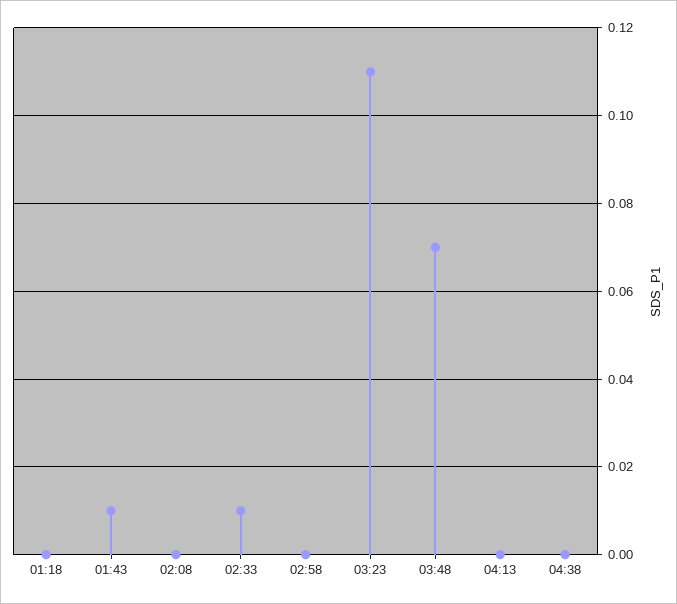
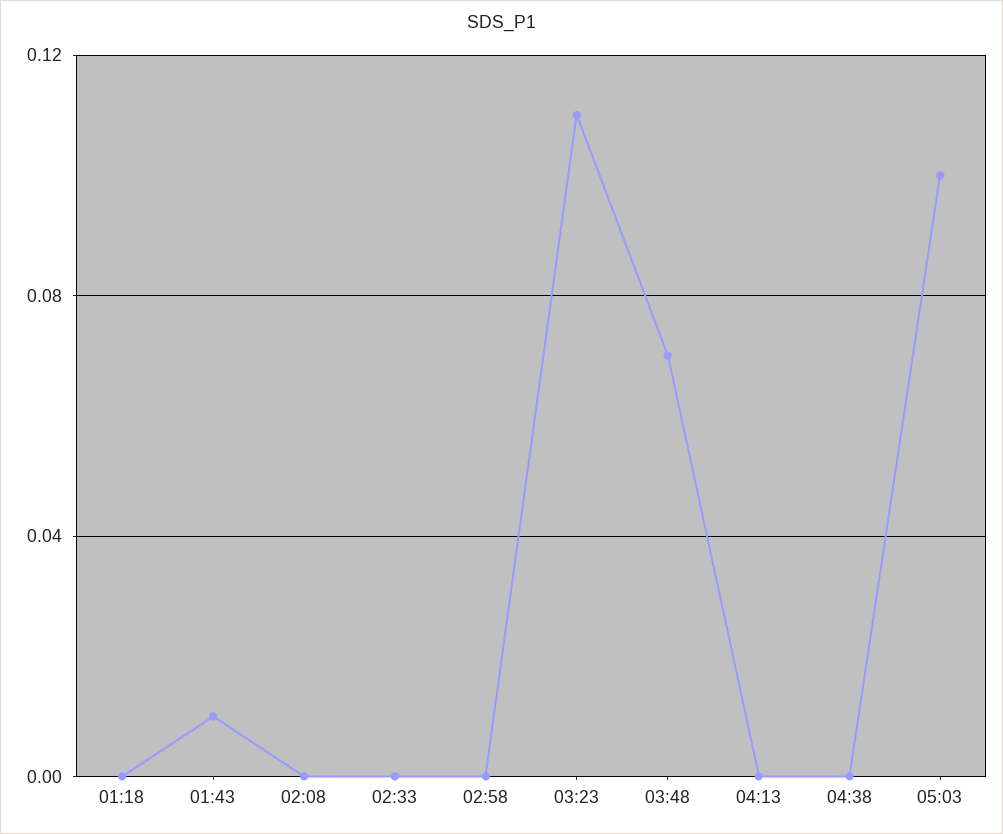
02:33: 0.01 -> 0
05:03: none -> 0.1

